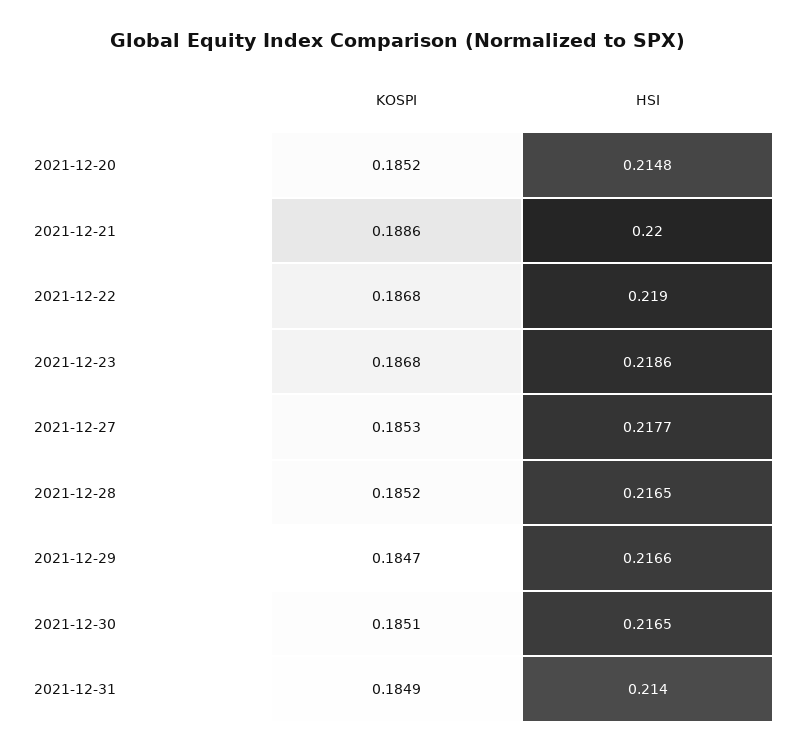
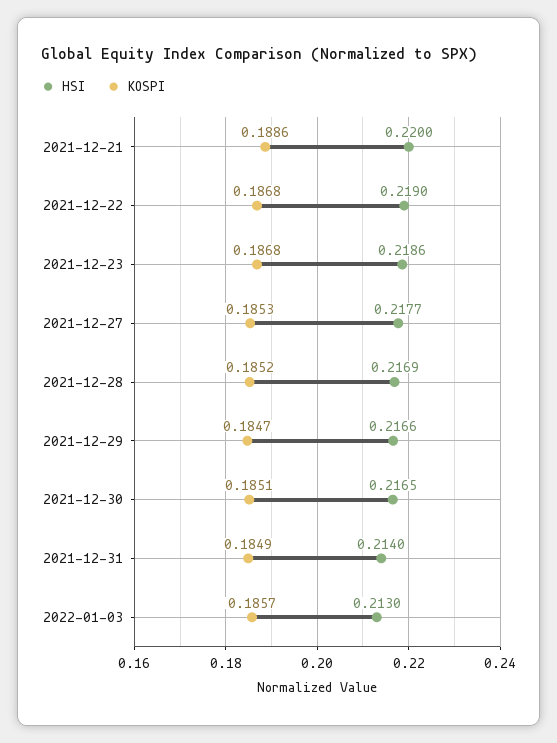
KOSPI, 2021-12-20: 0.1852 -> none
HSI, 2021-12-20: 0.2148 -> none
HSI, 2021-12-28: 0.2165 -> 0.2169
HSI, 2022-01-03: none -> 0.213
KOSPI, 2022-01-03: none -> 0.1857

